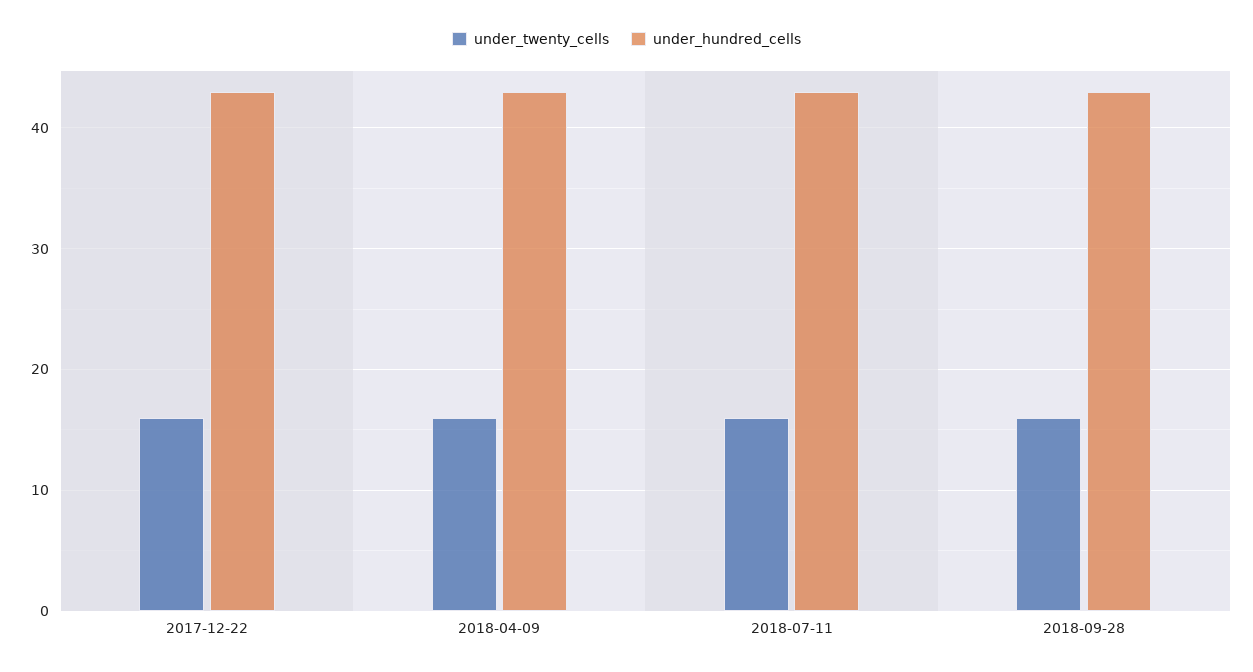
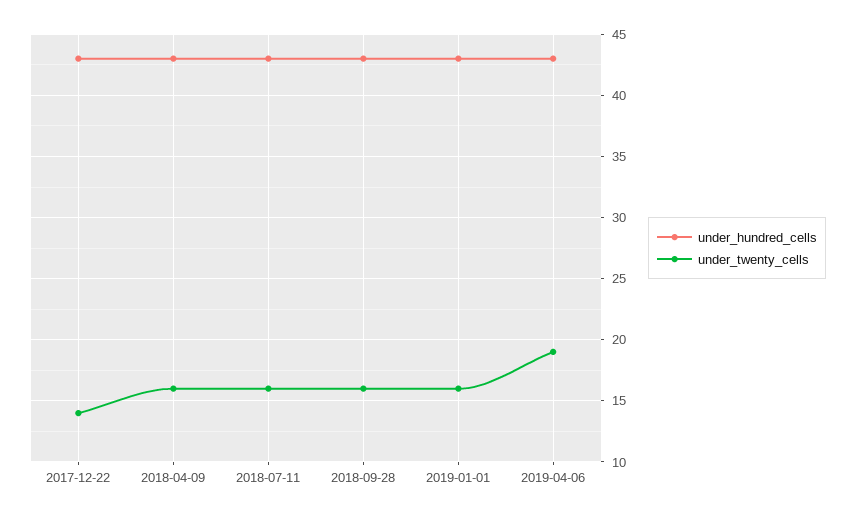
under_twenty_cells, 2017-12-22: 16 -> 14
under_hundred_cells, 2019-01-01: none -> 43
under_twenty_cells, 2019-01-01: none -> 16
under_hundred_cells, 2019-04-06: none -> 43
under_twenty_cells, 2019-04-06: none -> 19

